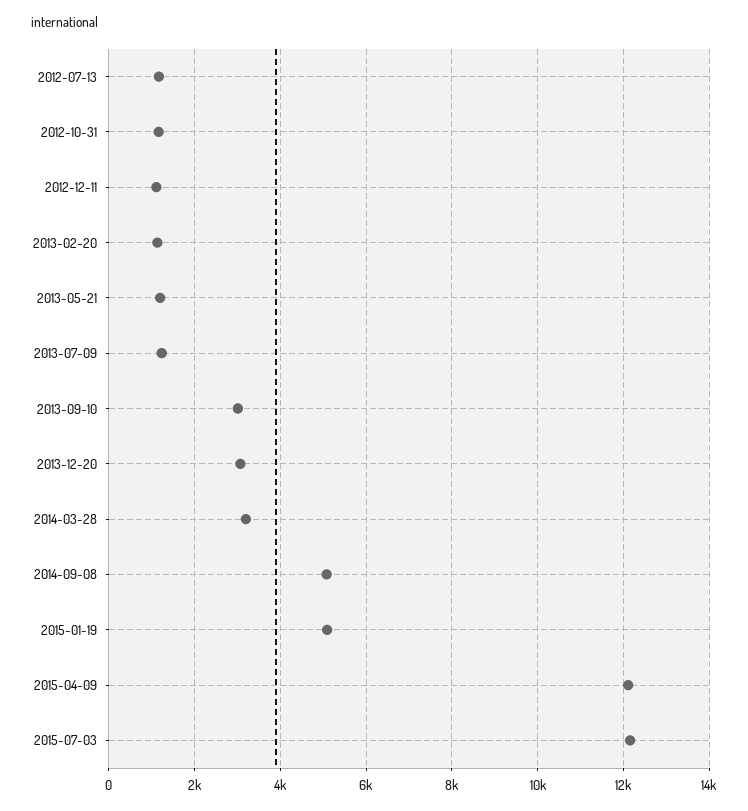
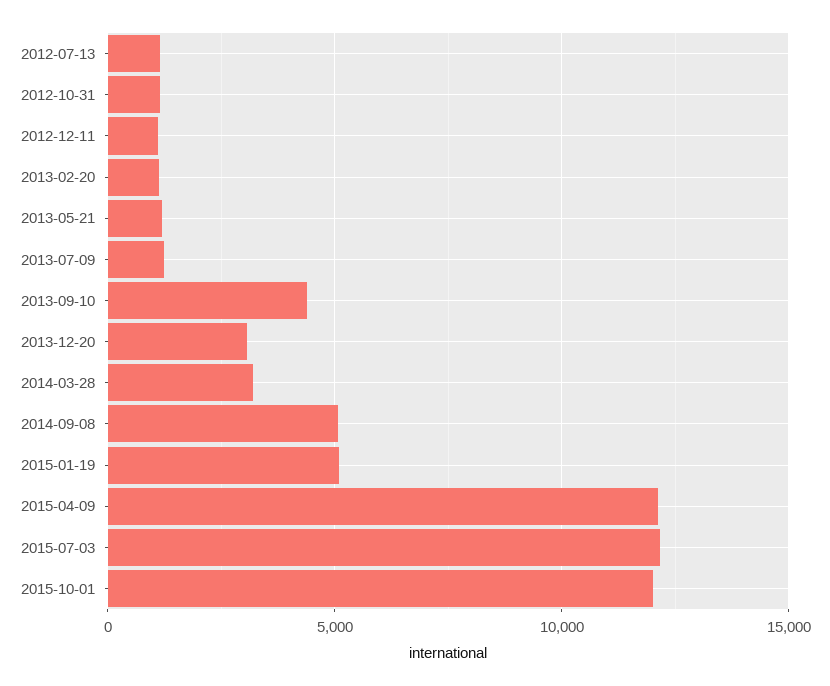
2013-09-10: 3000 -> 4500
2015-10-01: none -> 12000

